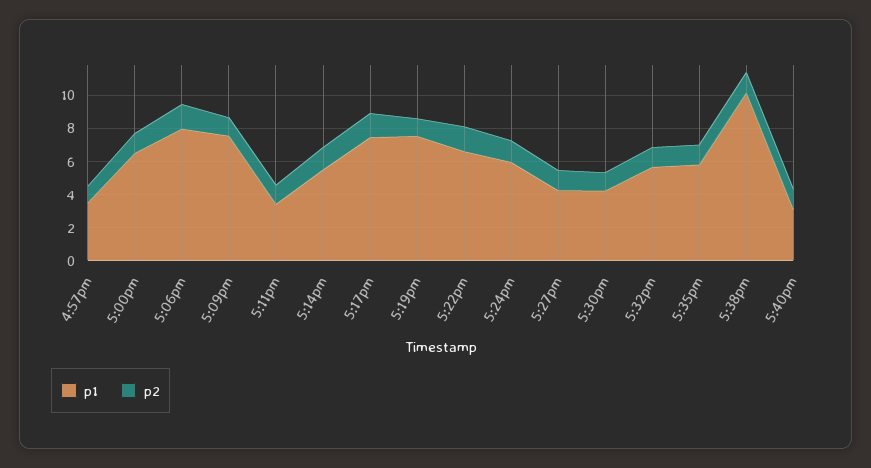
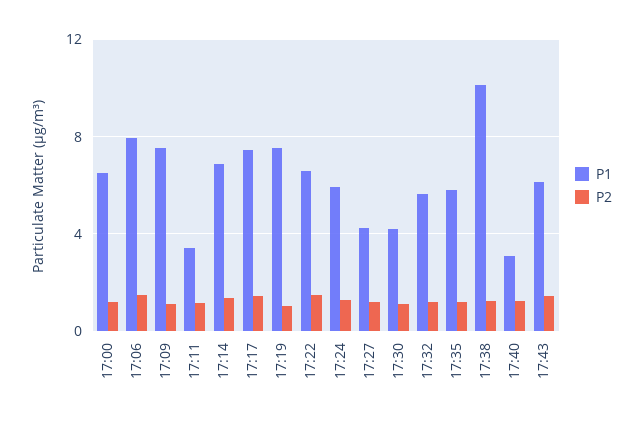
p1, 4:57pm: 3.5 -> none
p2, 4:57pm: 1 -> none
p1, 5:14pm: 5.5 -> 7
p1, 17:43: none -> 6
p2, 17:43: none -> 1.5

